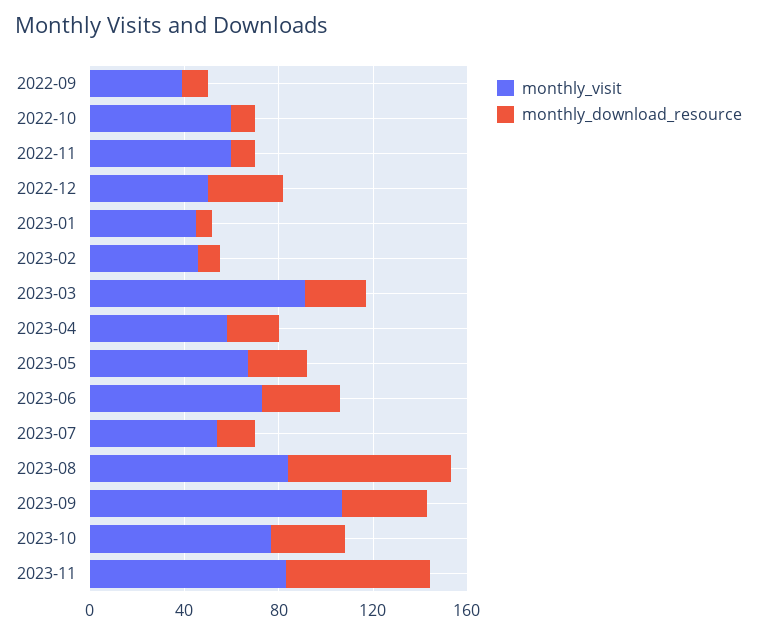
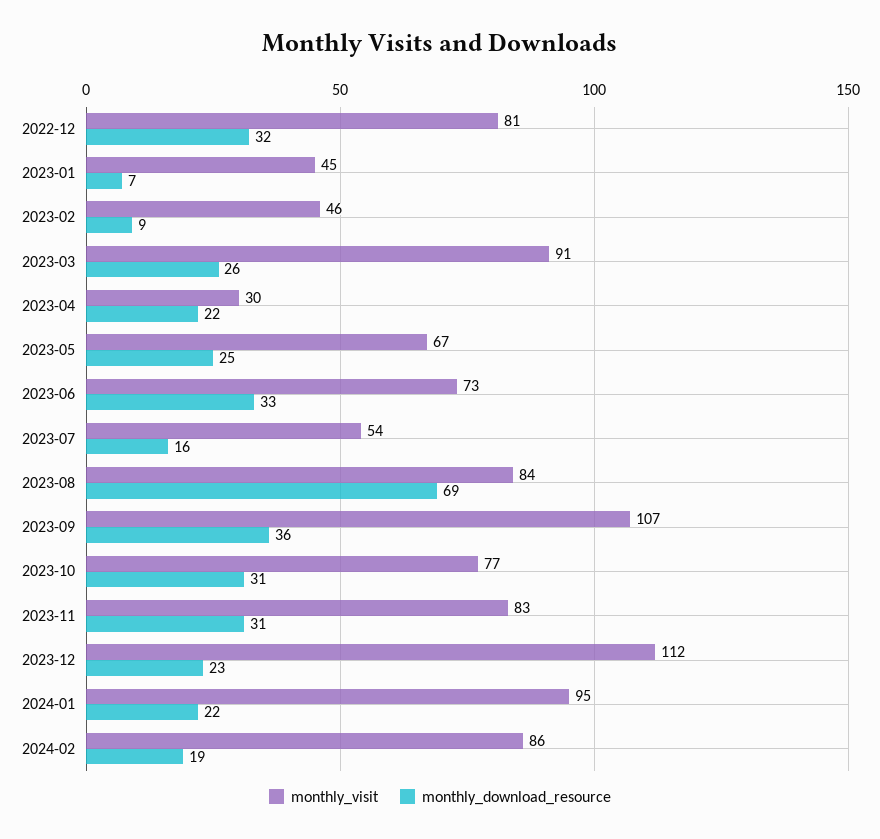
monthly_visit, 2022-09: 40 -> none
monthly_download_resource, 2022-09: 10 -> none
monthly_visit, 2022-10: 60 -> none
monthly_download_resource, 2022-10: 10 -> none
monthly_visit, 2022-11: 60 -> none
monthly_download_resource, 2022-11: 10 -> none
monthly_visit, 2022-12: 50 -> 81
monthly_visit, 2023-04: 60 -> 30
monthly_download_resource, 2023-11: 60 -> 31
monthly_visit, 2023-12: none -> 112
monthly_download_resource, 2023-12: none -> 23
monthly_visit, 2024-01: none -> 95
monthly_download_resource, 2024-01: none -> 22
monthly_visit, 2024-02: none -> 86
monthly_download_resource, 2024-02: none -> 19

